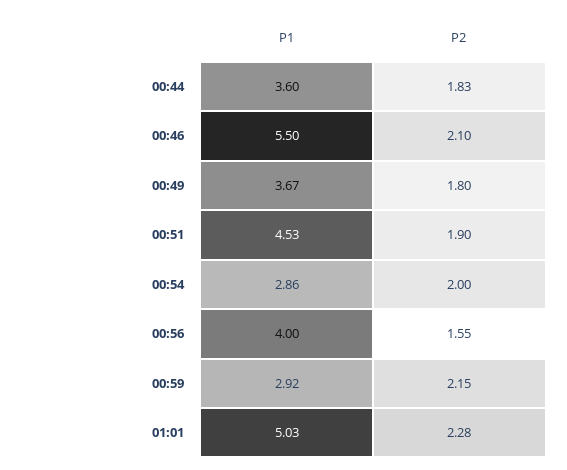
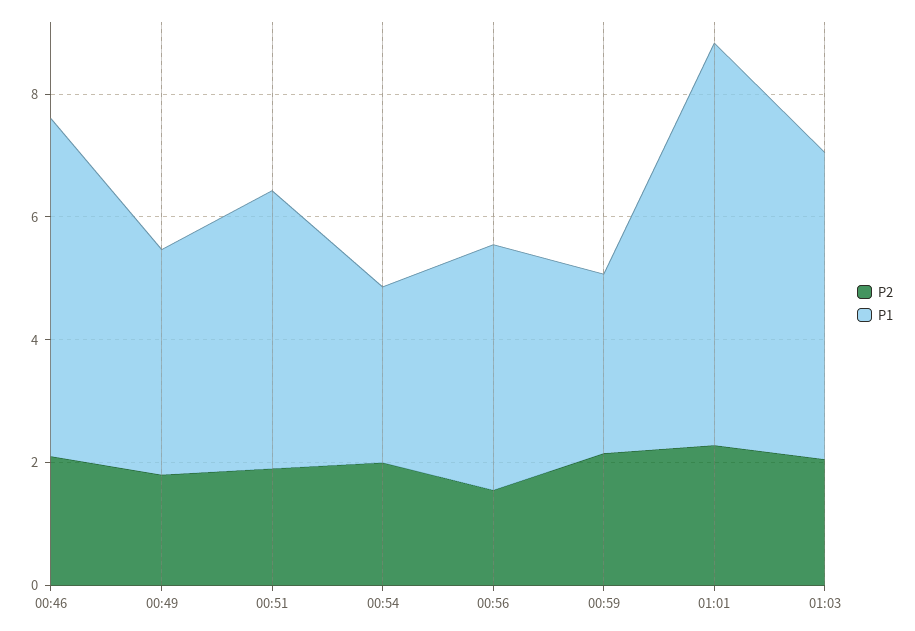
P1, 00:44: 3.6 -> none
P2, 00:44: 1.83 -> none
P1, 01:01: 5.03 -> 6.5
P2, 01:03: none -> 2
P1, 01:03: none -> 5

